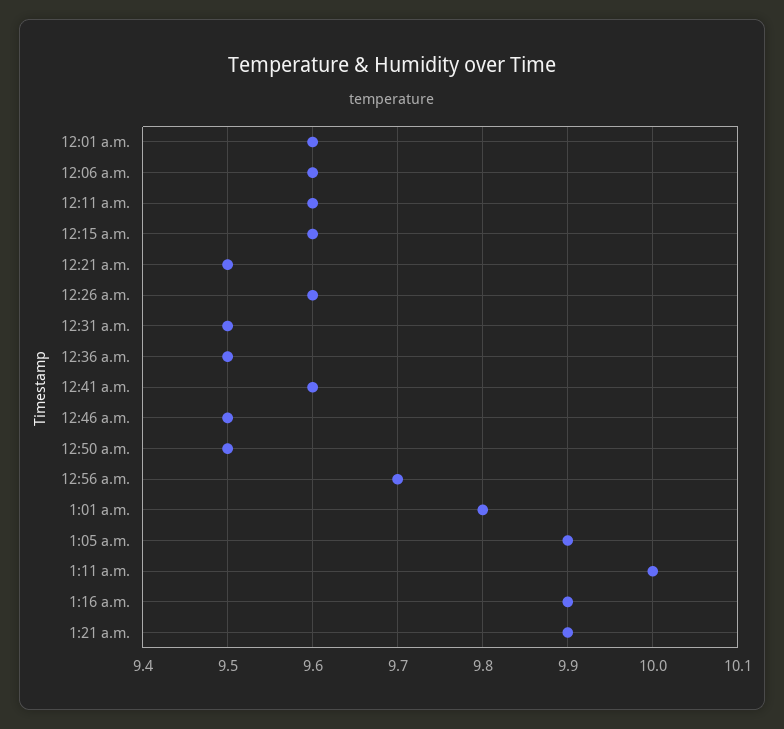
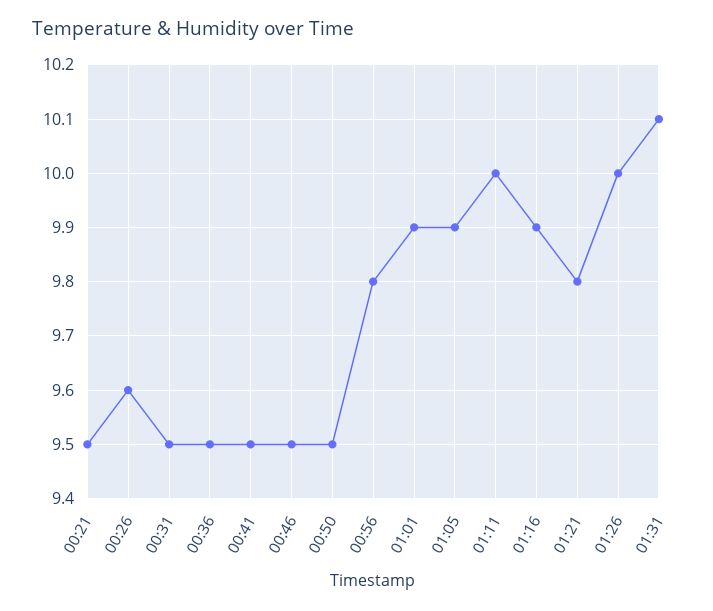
12:01 a.m.: 9.6 -> none
12:06 a.m.: 9.6 -> none
12:11 a.m.: 9.6 -> none
12:15 a.m.: 9.6 -> none
12:41 a.m.: 9.6 -> 9.5
12:56 a.m.: 9.7 -> 9.8
1:01 a.m.: 9.8 -> 9.9
1:21 a.m.: 9.9 -> 9.8
01:26: none -> 10
01:31: none -> 10.1

